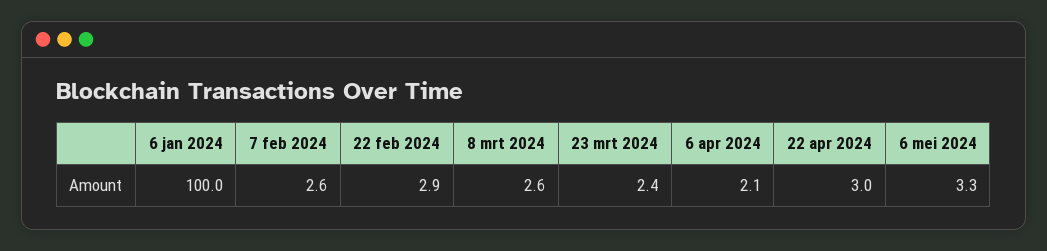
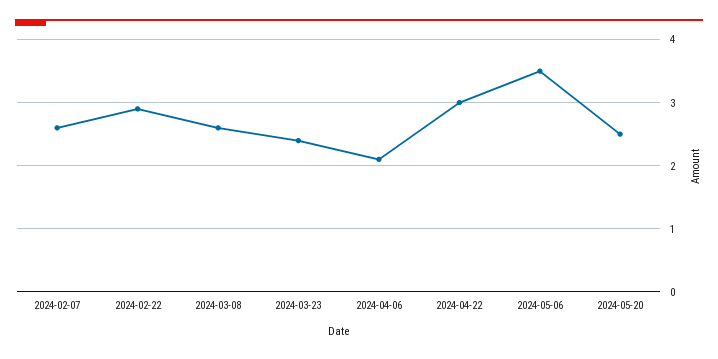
6 jan 2024: 100 -> none
6 mei 2024: 3.3 -> 3.5
2024-05-20: none -> 2.5

